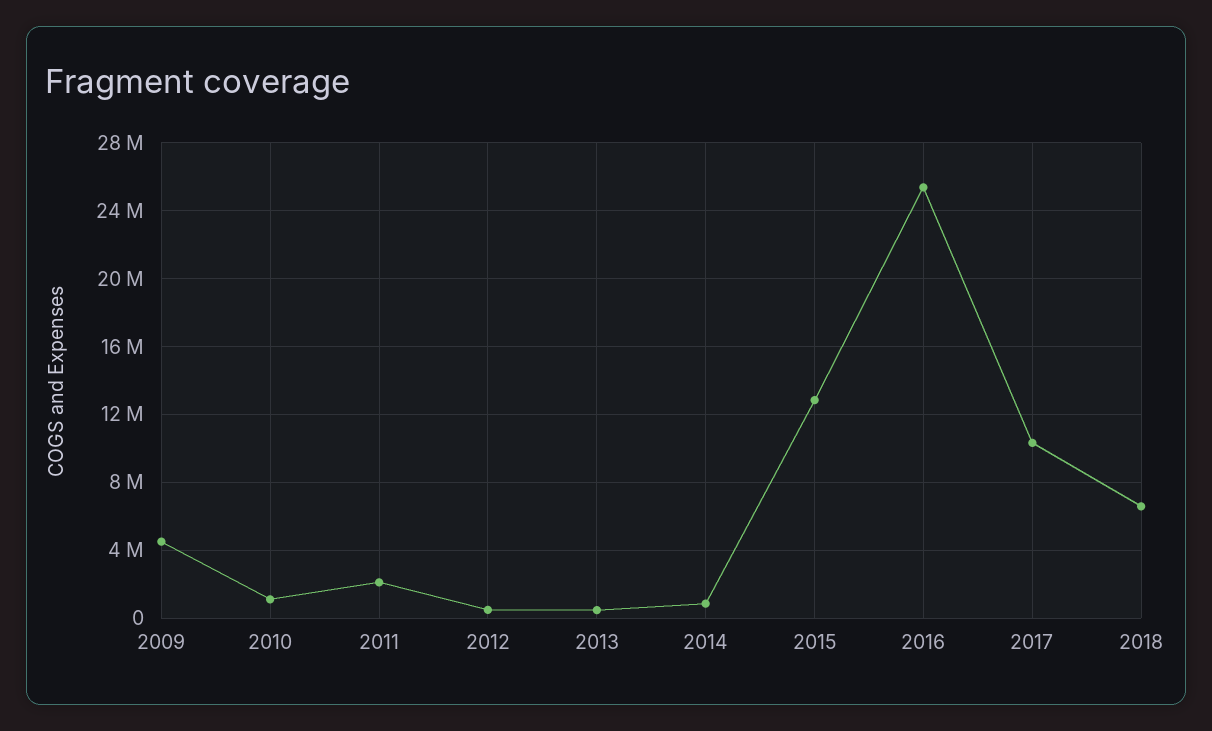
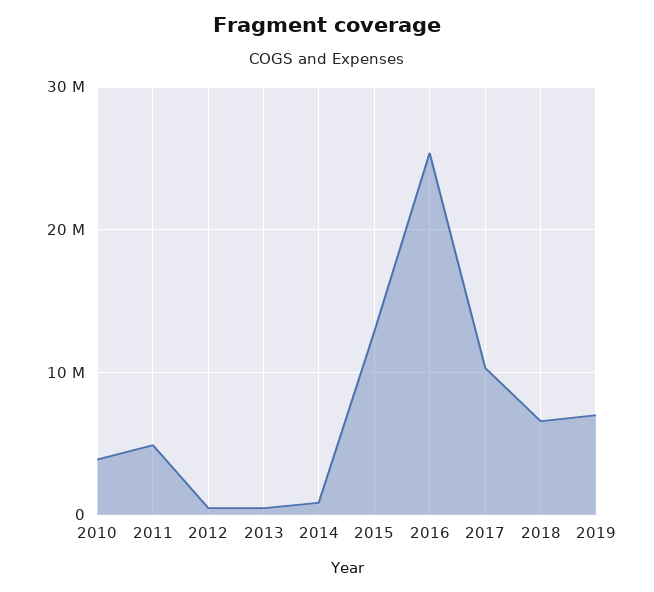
2009: 4500000 -> none
2010: 1000000 -> 4000000
2011: 2000000 -> 5000000
2019: none -> 7000000

